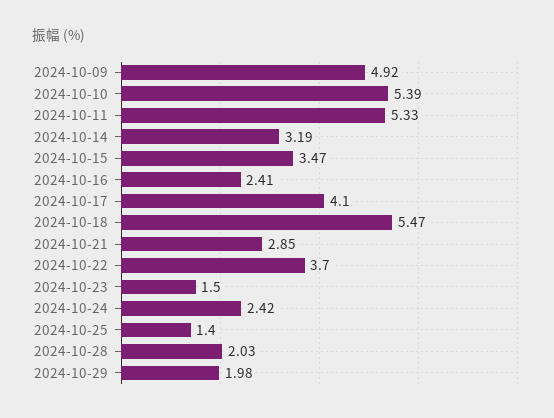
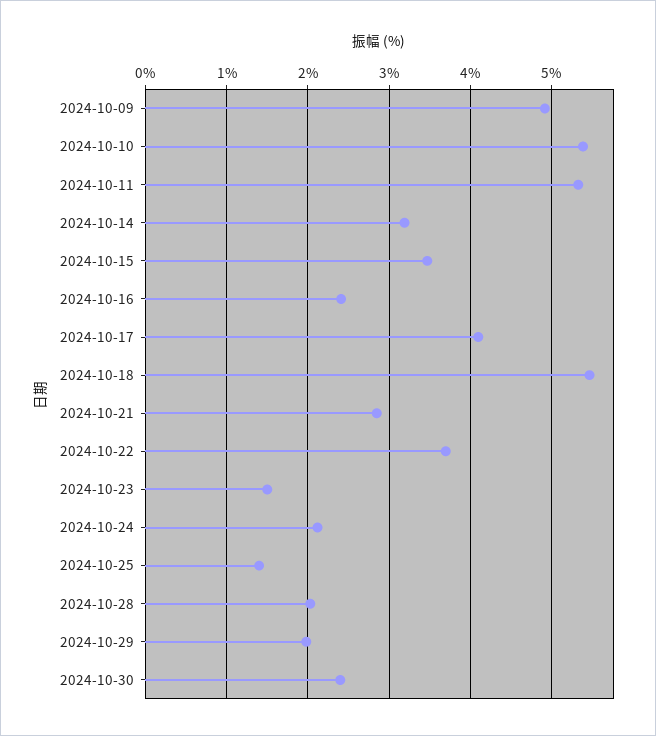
2024-10-24: 2.42 -> 2.1
2024-10-30: none -> 2.4

